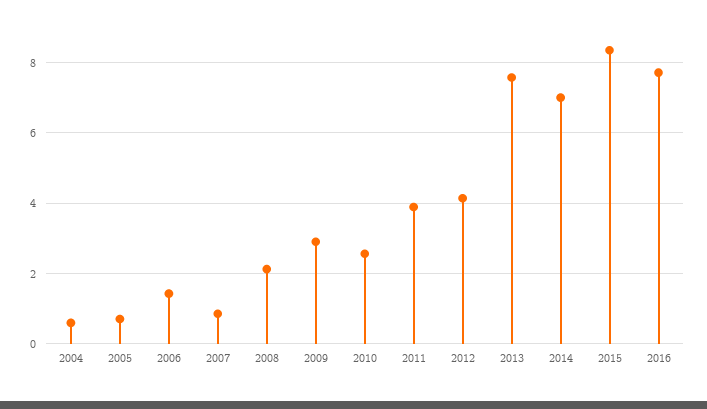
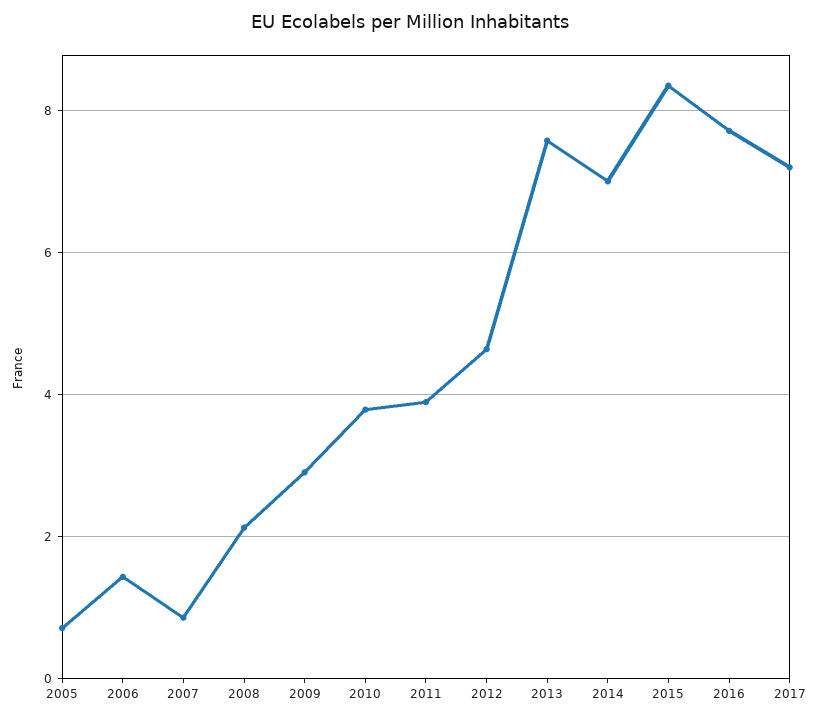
2004: 0.6 -> none
2010: 2.6 -> 3.8
2012: 4.2 -> 4.6
2017: none -> 7.2

